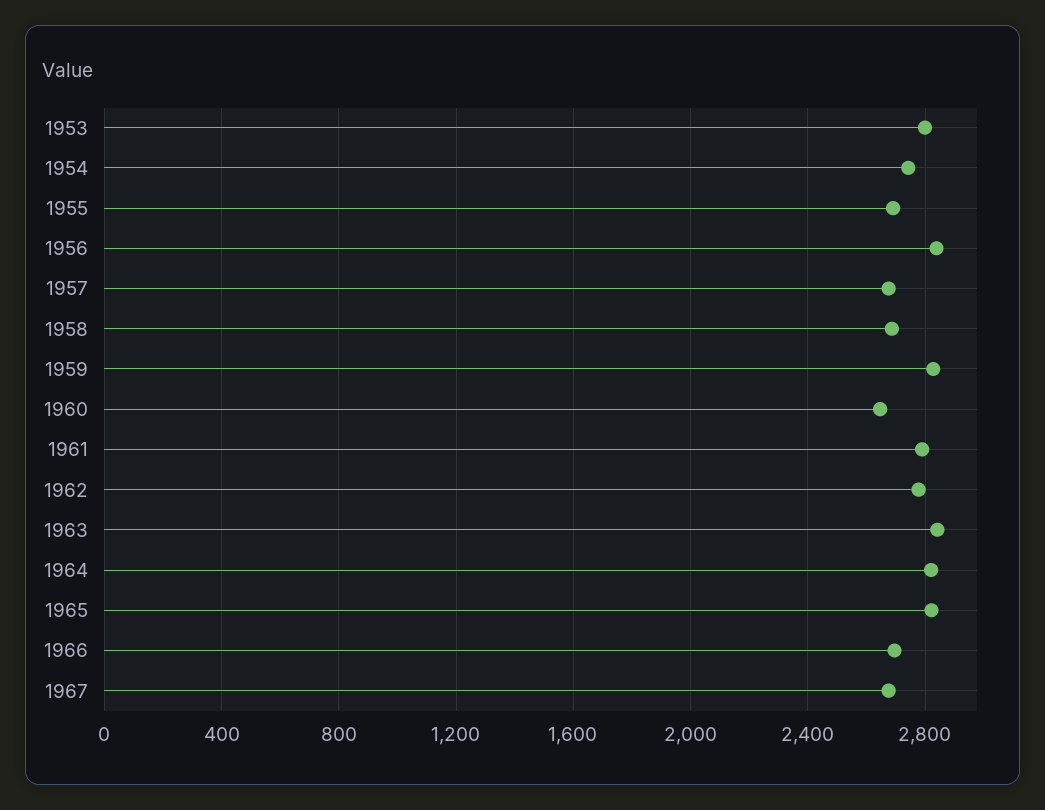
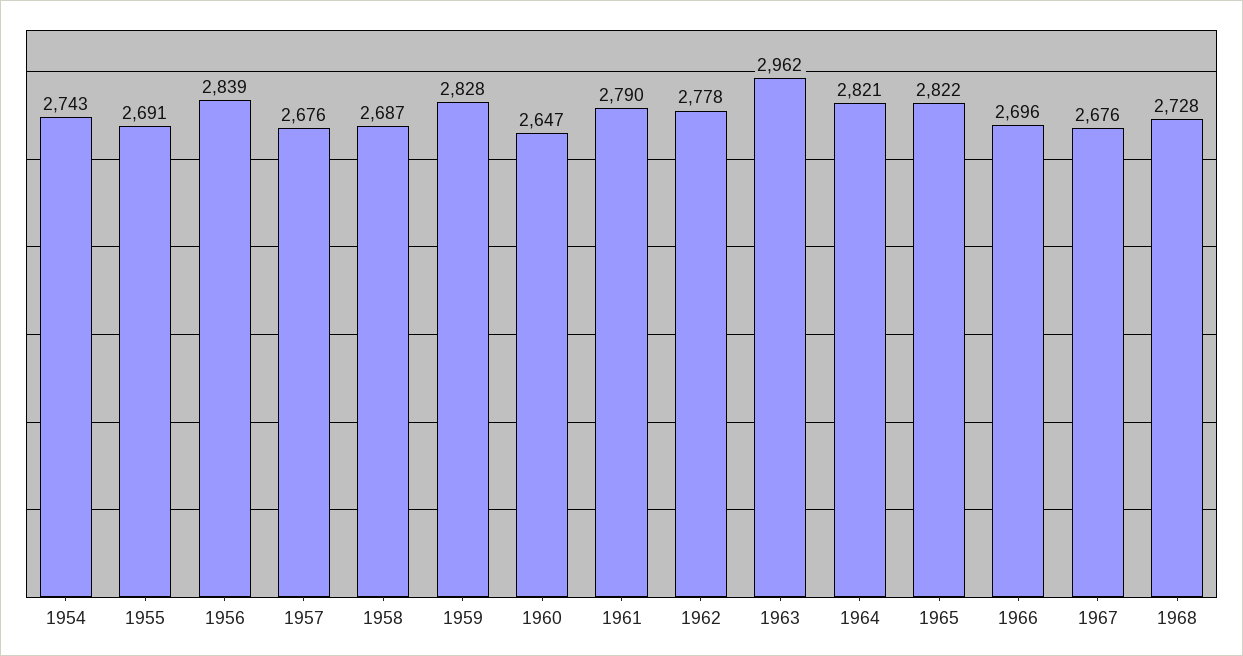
1953: 2800 -> none
1963: 2850 -> 2962
1968: none -> 2728

